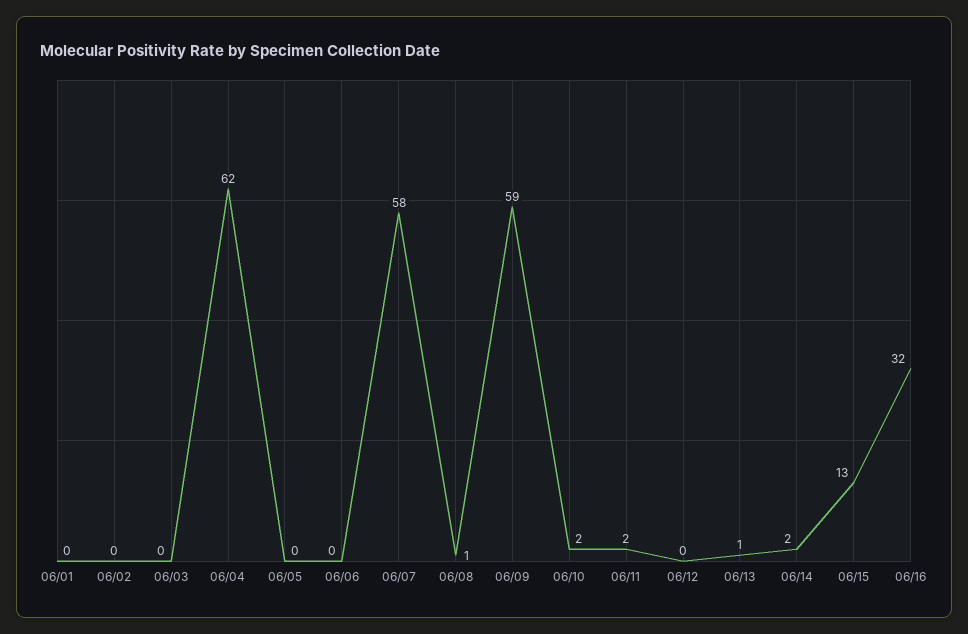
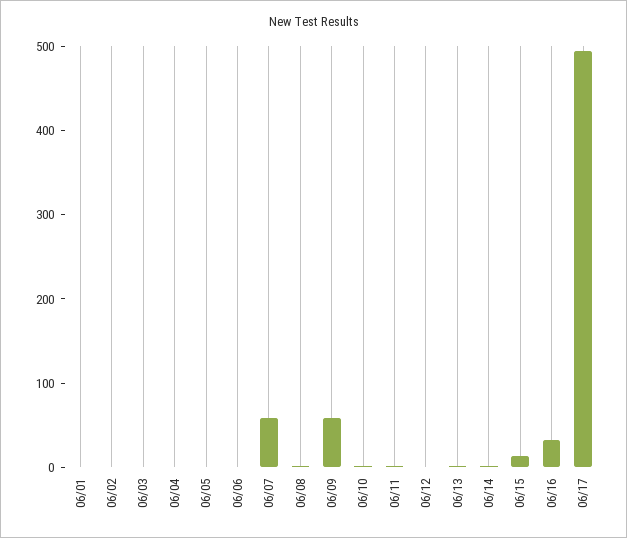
06/04: 62 -> 0
06/17: none -> 500

